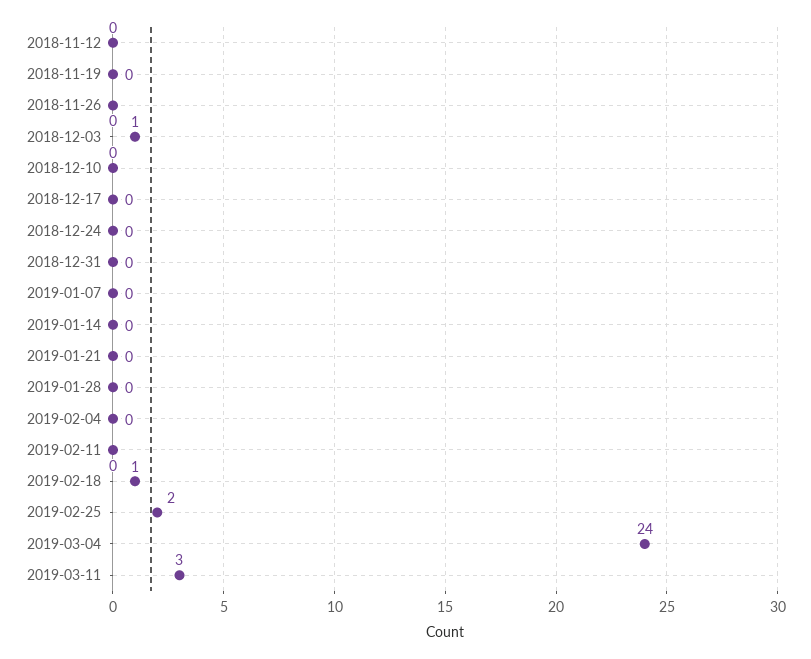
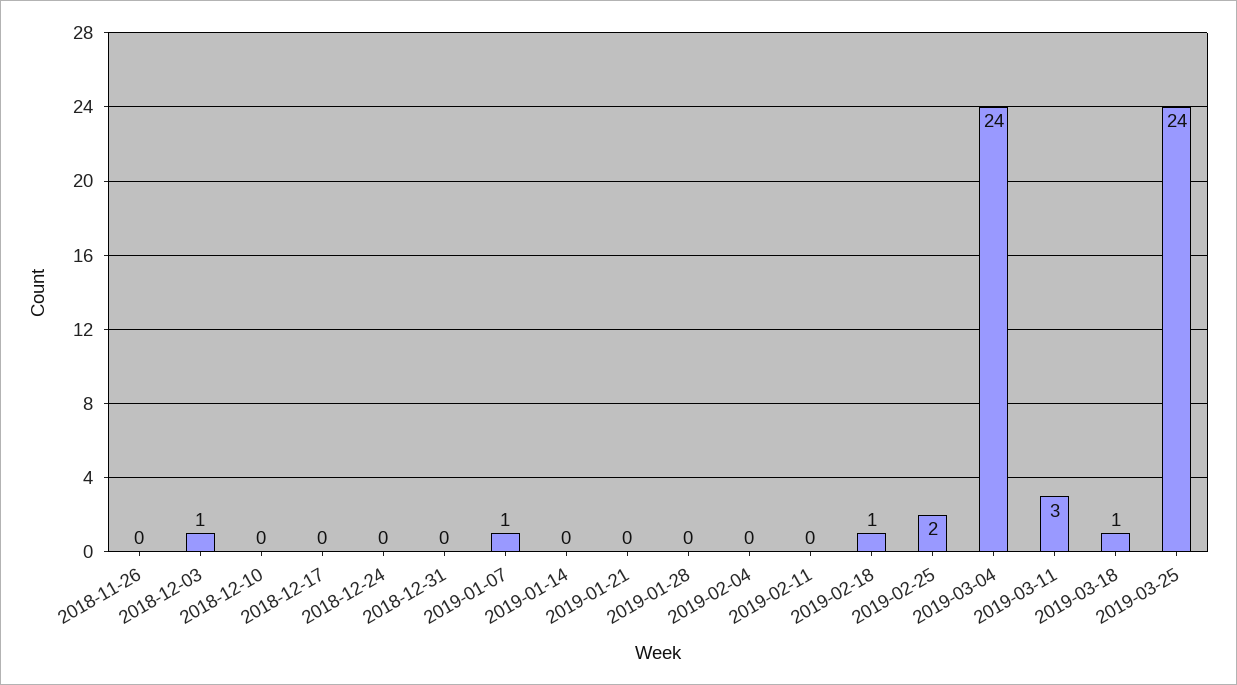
2018-11-12: 0 -> none
2018-11-19: 0 -> none
2019-01-07: 0 -> 1
2019-03-18: none -> 1
2019-03-25: none -> 24

